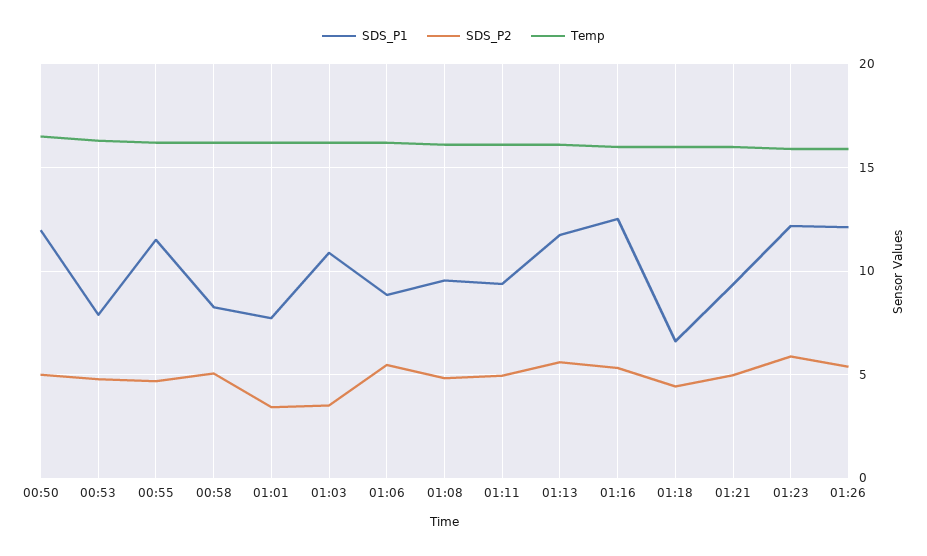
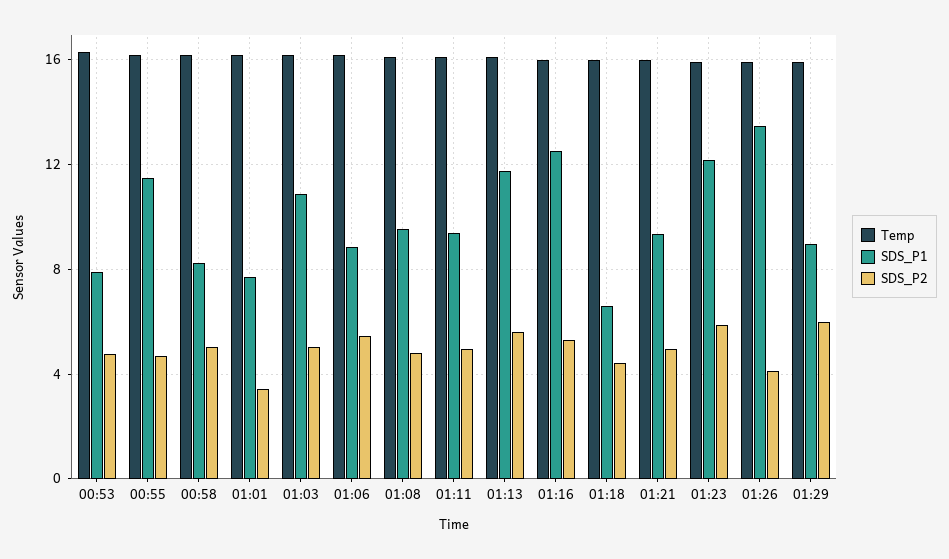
SDS_P1, 00:50: 12 -> none
SDS_P2, 00:50: 5 -> none
Temp, 00:50: 16.5 -> none
SDS_P2, 01:03: 3.5 -> 5
SDS_P1, 01:26: 12 -> 13.5
SDS_P2, 01:26: 5.5 -> 4
Temp, 01:29: none -> 16
SDS_P1, 01:29: none -> 9
SDS_P2, 01:29: none -> 6

